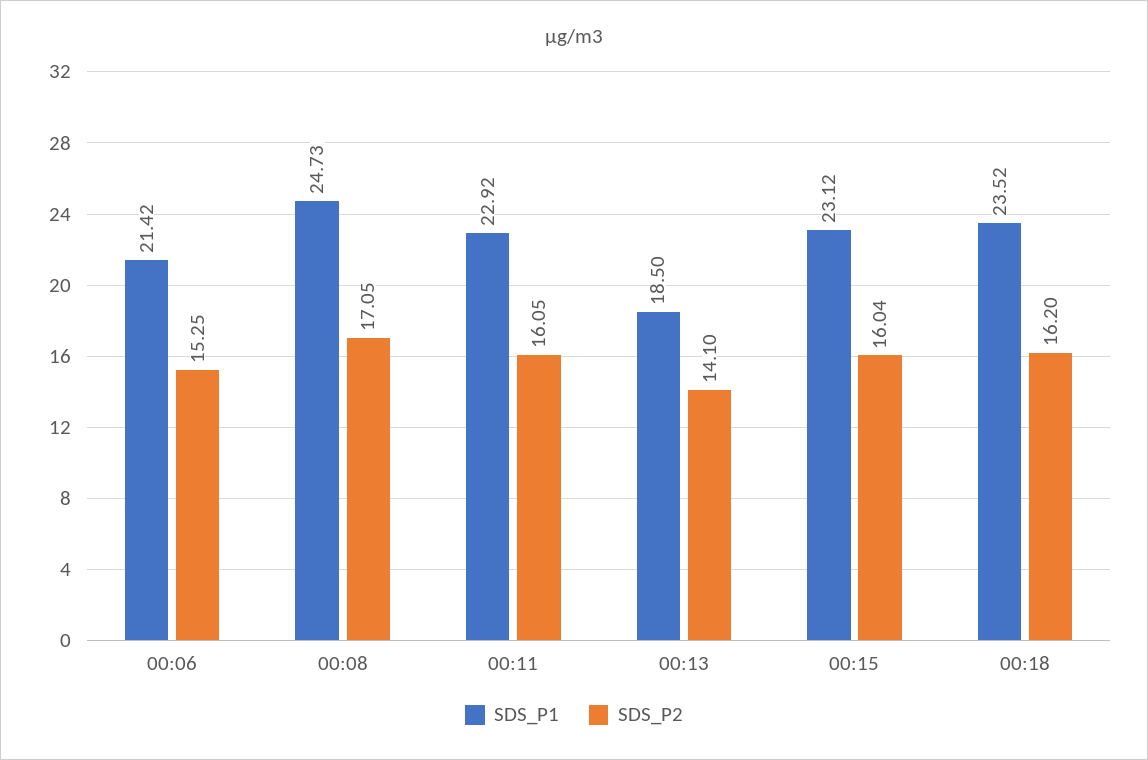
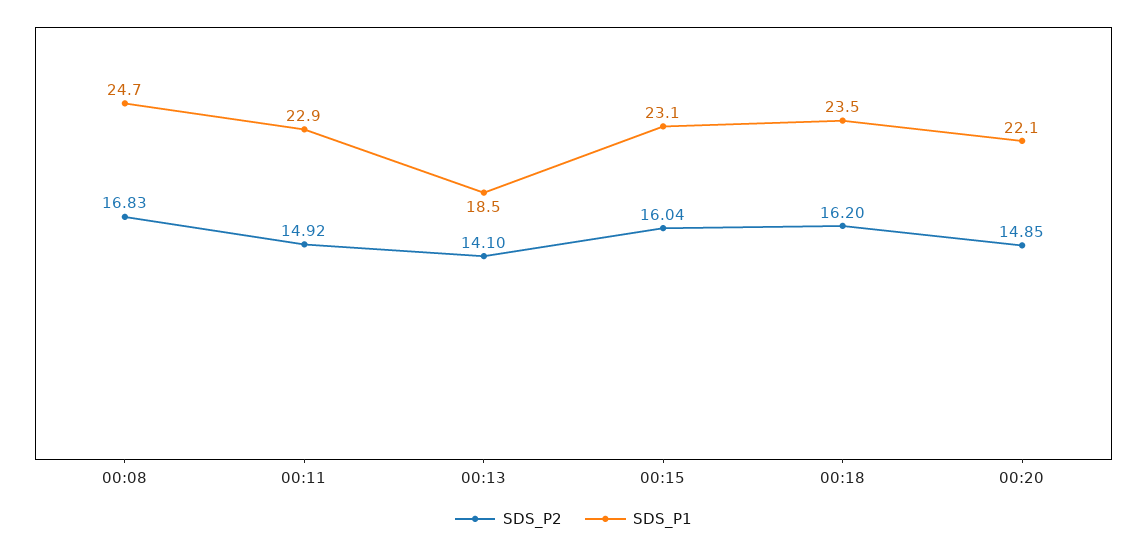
SDS_P1, 00:06: 21.42 -> none
SDS_P2, 00:06: 15.25 -> none
SDS_P2, 00:08: 17.05 -> 16.83
SDS_P2, 00:11: 16.05 -> 14.92
SDS_P2, 00:20: none -> 14.85
SDS_P1, 00:20: none -> 22.1

